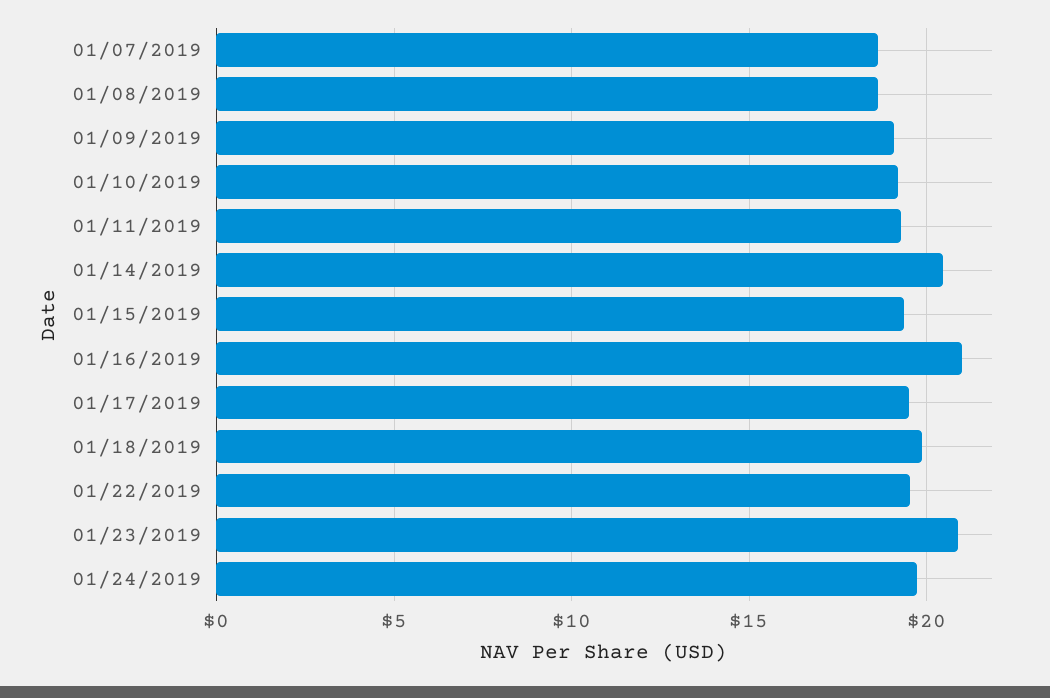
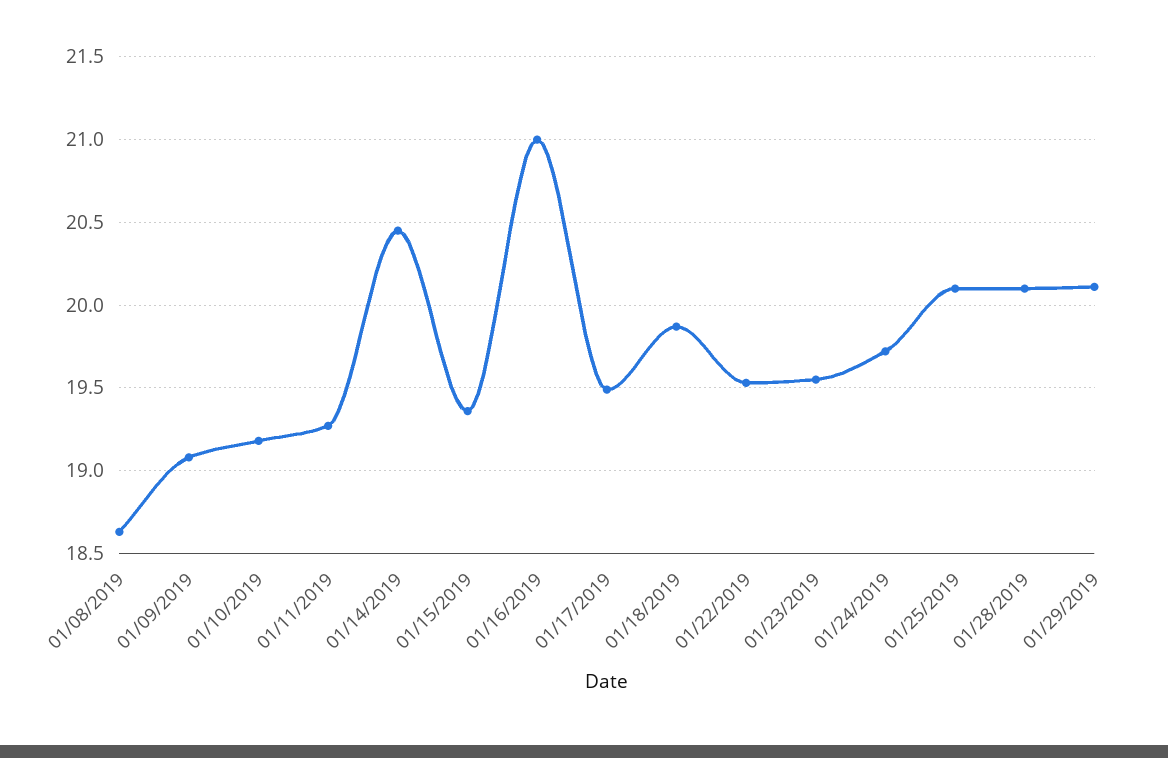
01/07/2019: 18.5 -> none
01/23/2019: 21 -> 19.55
01/25/2019: none -> 20.1
01/28/2019: none -> 20.1
01/29/2019: none -> 20.1

